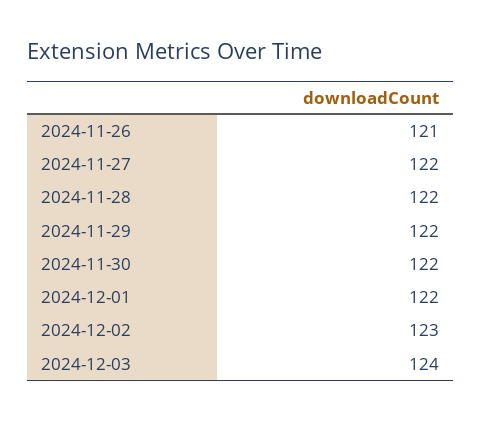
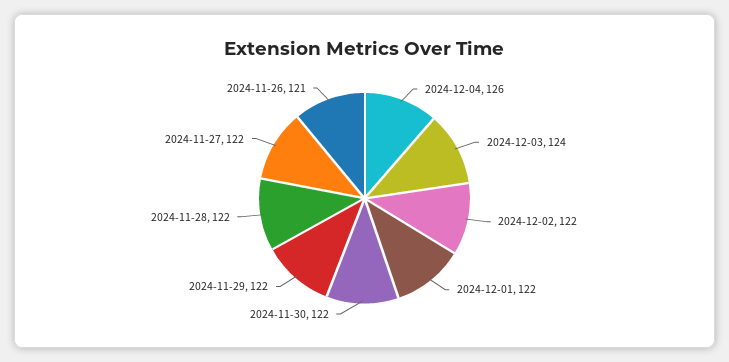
2024-12-02: 123 -> 122
2024-12-04: none -> 126

